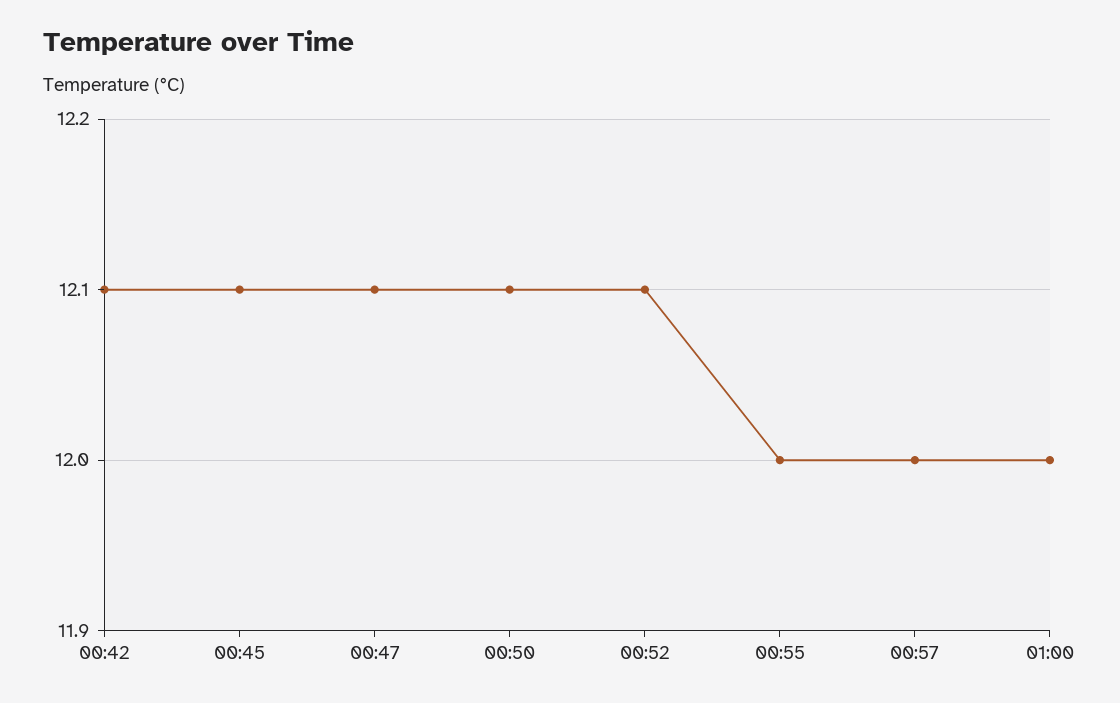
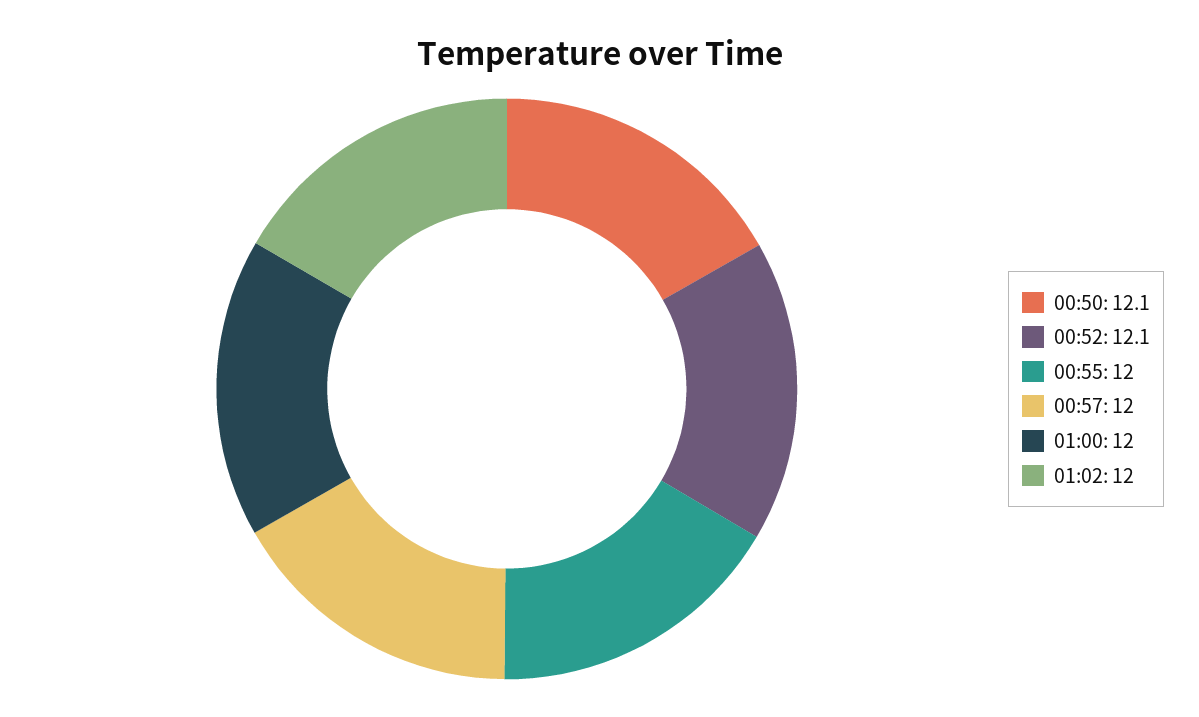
00:42: 12.1 -> none
00:45: 12.1 -> none
00:47: 12.1 -> none
01:02: none -> 12

